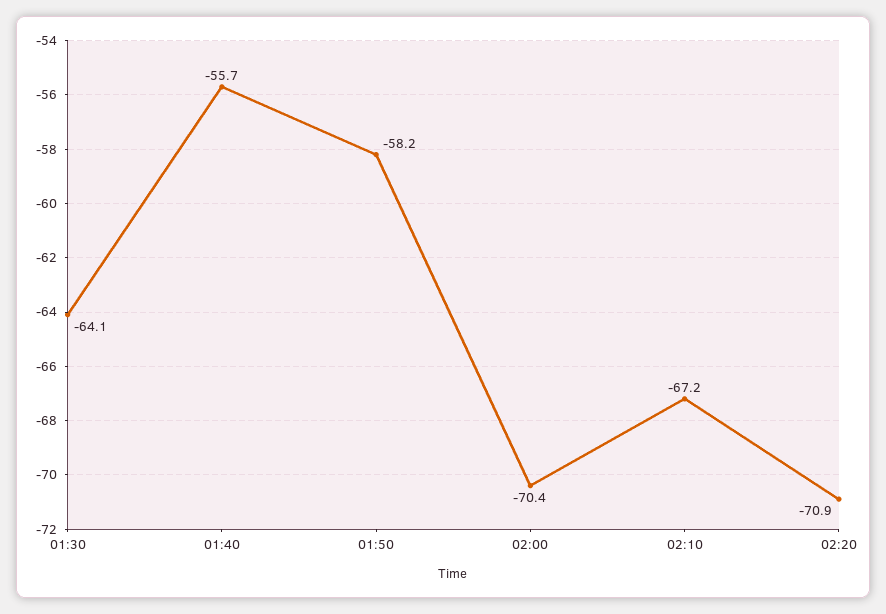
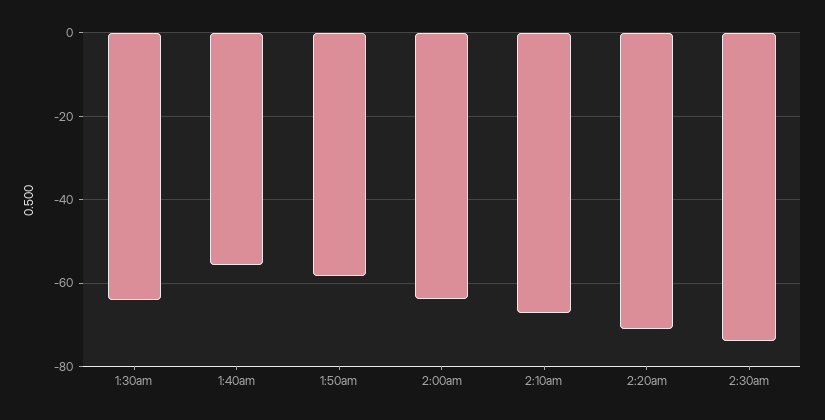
02:00: -70.4 -> -64
2:30am: none -> -74

